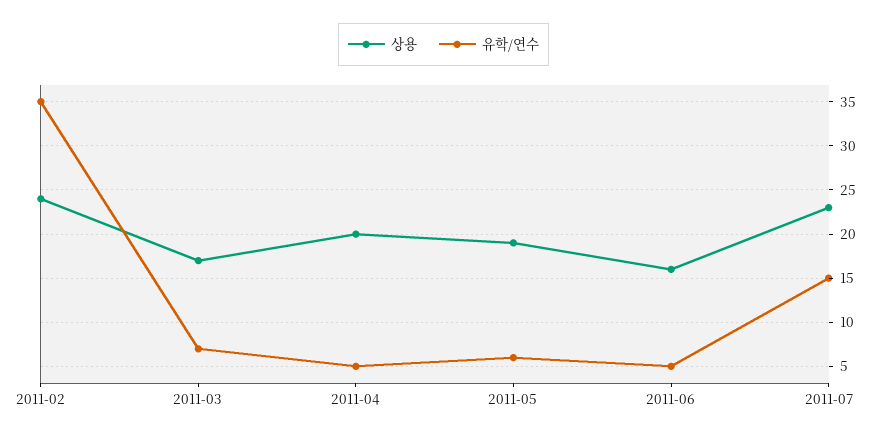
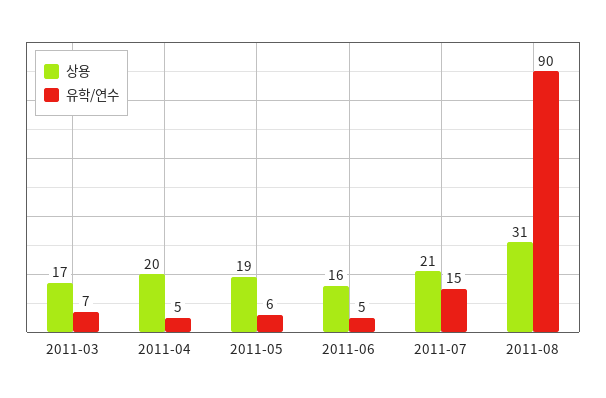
상용, 2011-02: 24 -> none
유학/연수, 2011-02: 35 -> none
상용, 2011-07: 23 -> 21
상용, 2011-08: none -> 31
유학/연수, 2011-08: none -> 90

